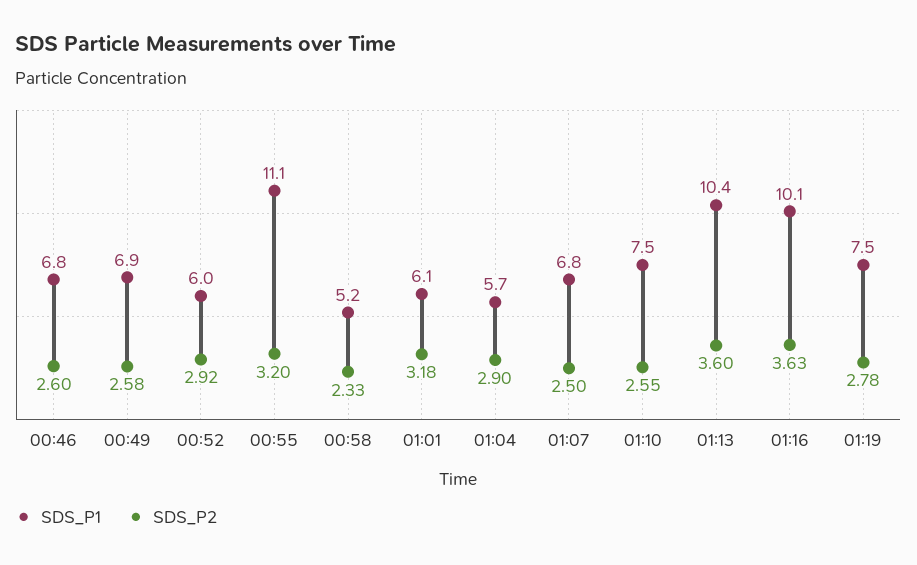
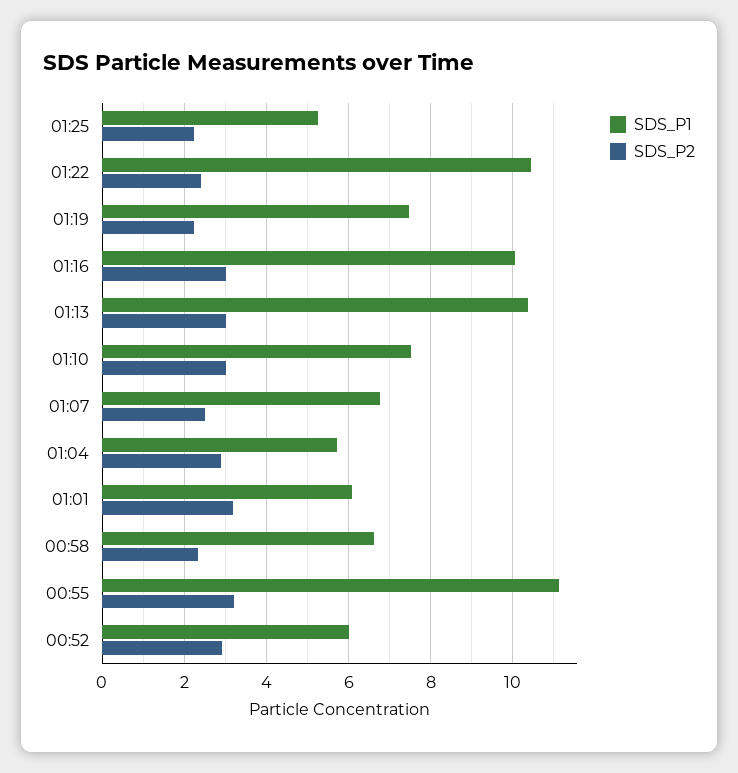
SDS_P1, 00:46: 6.8 -> none
SDS_P2, 00:46: 2.6 -> none
SDS_P1, 00:49: 6.9 -> none
SDS_P2, 00:49: 2.58 -> none
SDS_P1, 00:58: 5.2 -> 6.6
SDS_P2, 01:10: 2.55 -> 3
SDS_P2, 01:13: 3.6 -> 3
SDS_P2, 01:16: 3.63 -> 3
SDS_P2, 01:19: 2.78 -> 2.2
SDS_P1, 01:25: none -> 5.2
SDS_P2, 01:25: none -> 2.2
SDS_P1, 01:22: none -> 10.4
SDS_P2, 01:22: none -> 2.4

